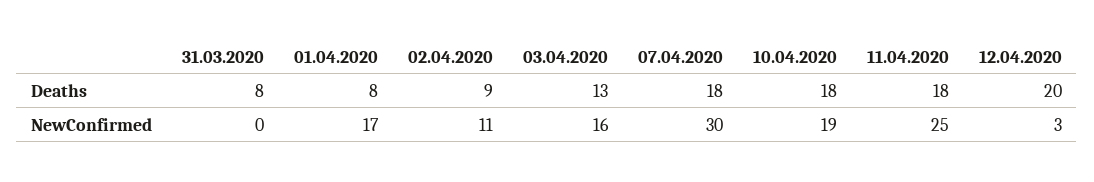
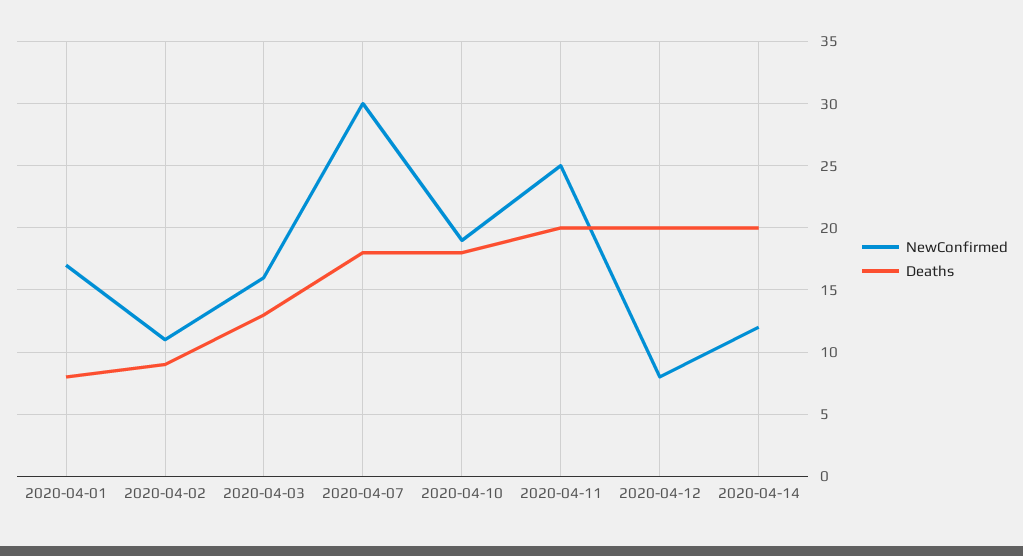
Deaths, 31.03.2020: 8 -> none
Deaths, 11.04.2020: 18 -> 20
NewConfirmed, 31.03.2020: 0 -> none
NewConfirmed, 12.04.2020: 3 -> 8
NewConfirmed, 2020-04-14: none -> 12
Deaths, 2020-04-14: none -> 20

